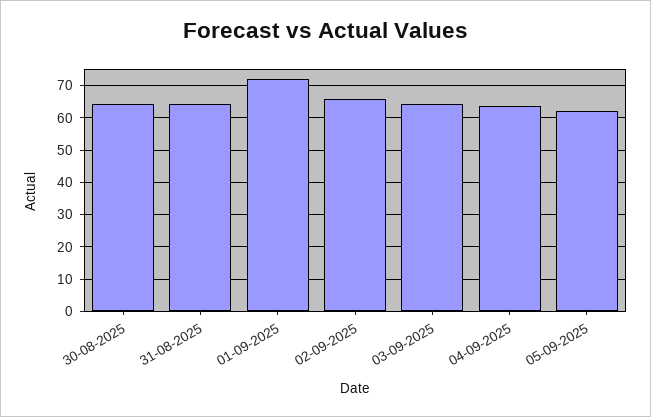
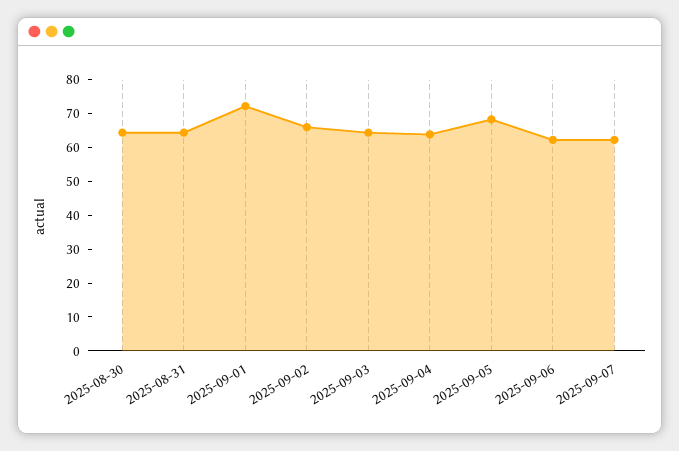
05-09-2025: 62 -> 67.5
2025-09-06: none -> 62.5
2025-09-07: none -> 62.5

